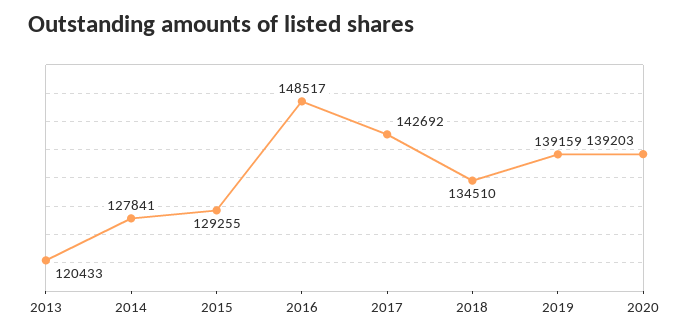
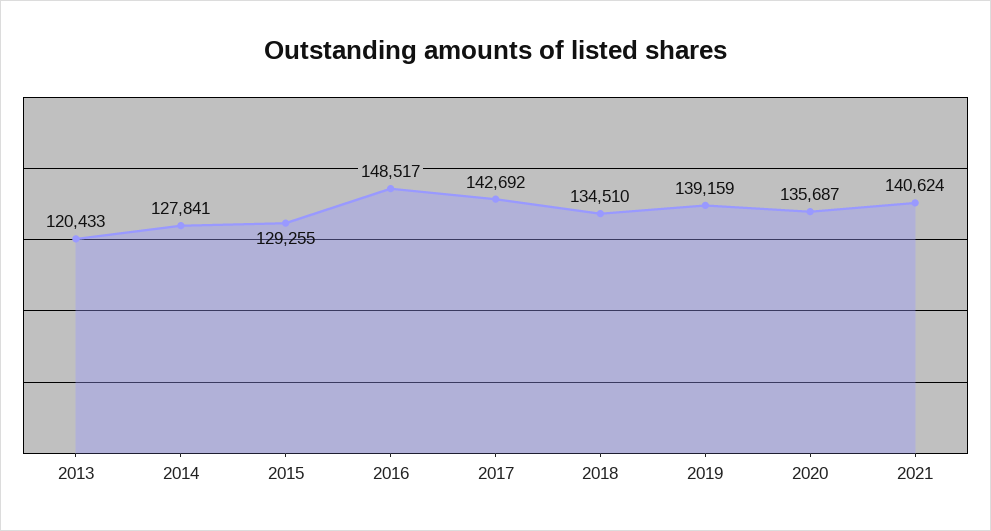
2020: 139203 -> 135687
2021: none -> 140624

